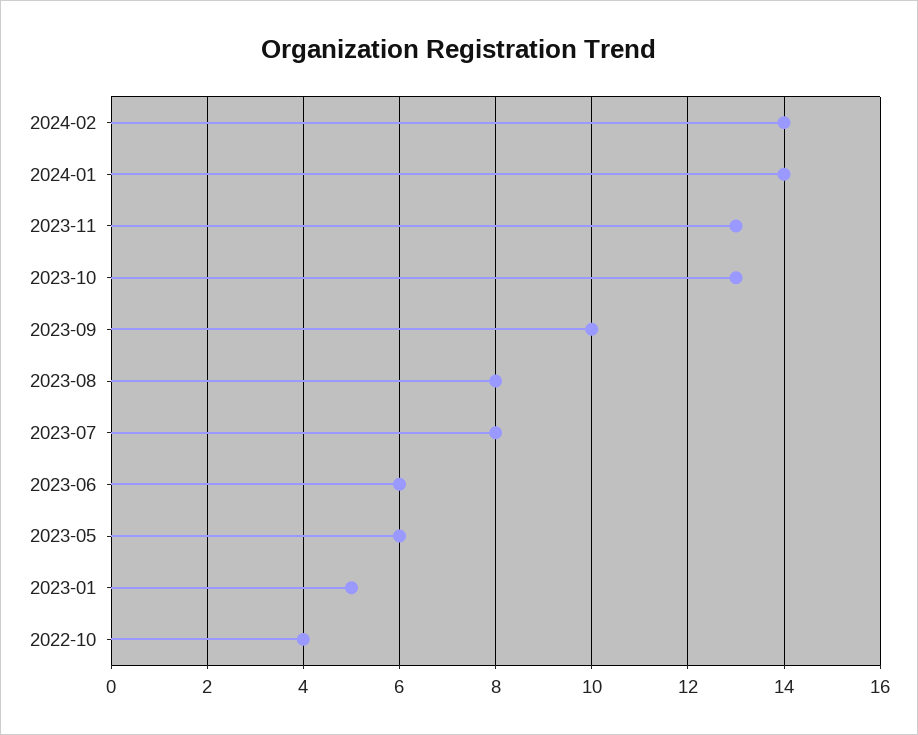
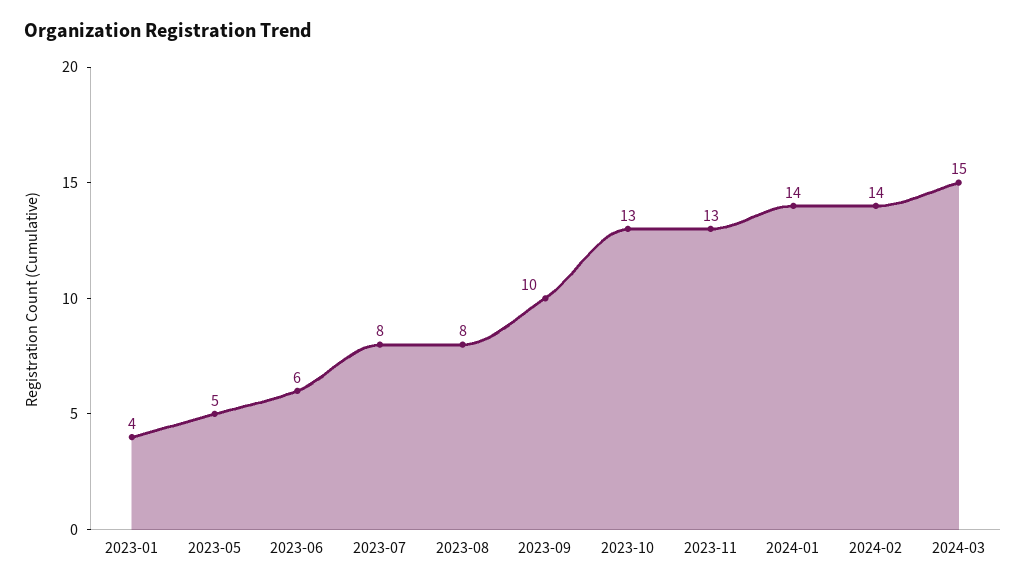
2023-05: 6 -> 5
2023-01: 5 -> 4
2022-10: 4 -> none
2024-03: none -> 15

